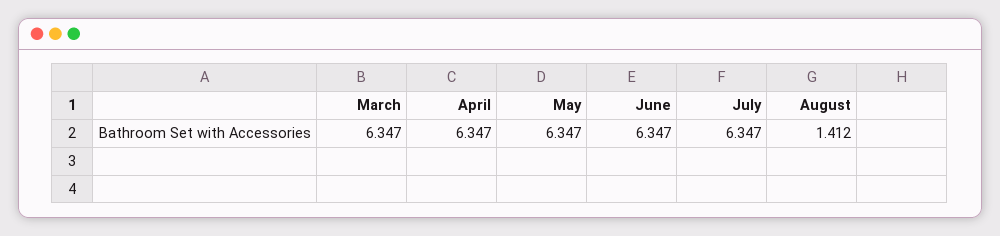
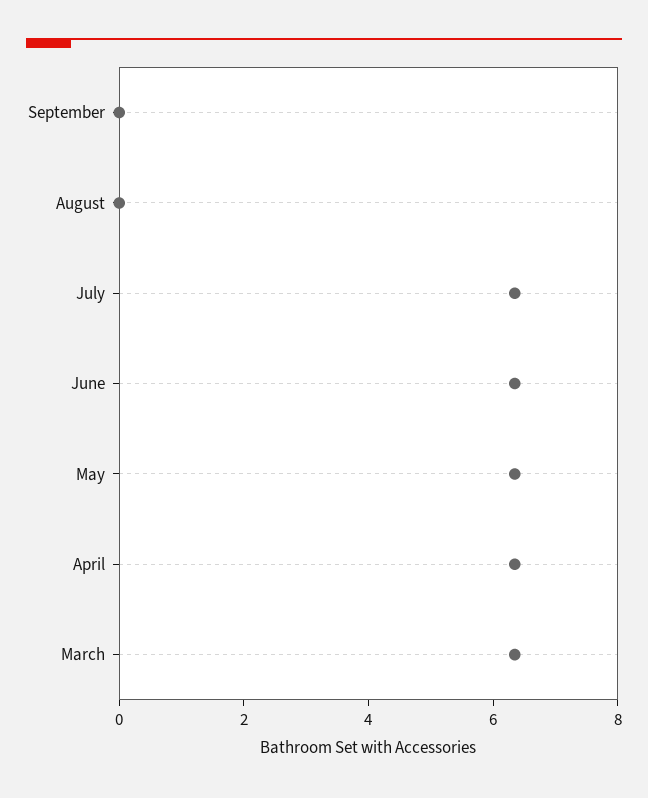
August: 1.412 -> 0
September: none -> 0

